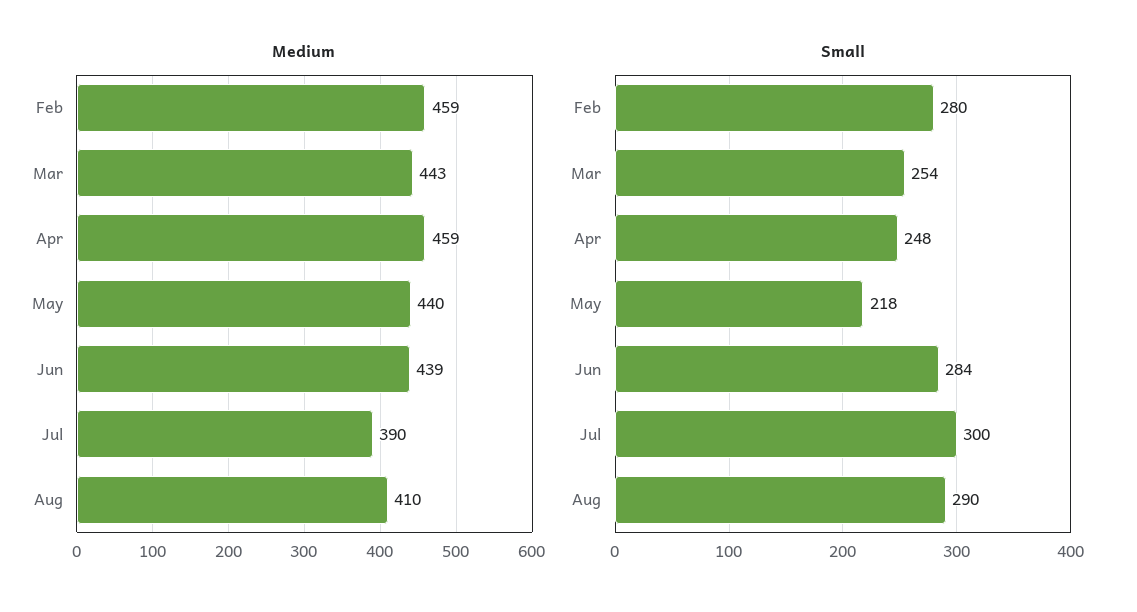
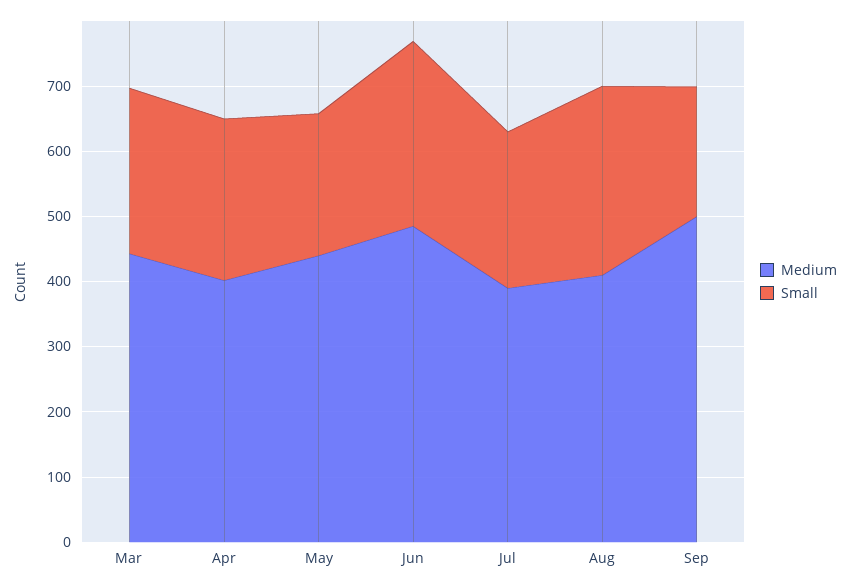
Medium, Feb: 459 -> none
Medium, Apr: 459 -> 400
Medium, Jun: 439 -> 480
Small, Feb: 280 -> none
Small, Jul: 300 -> 240
Medium, Sep: none -> 500
Small, Sep: none -> 200

